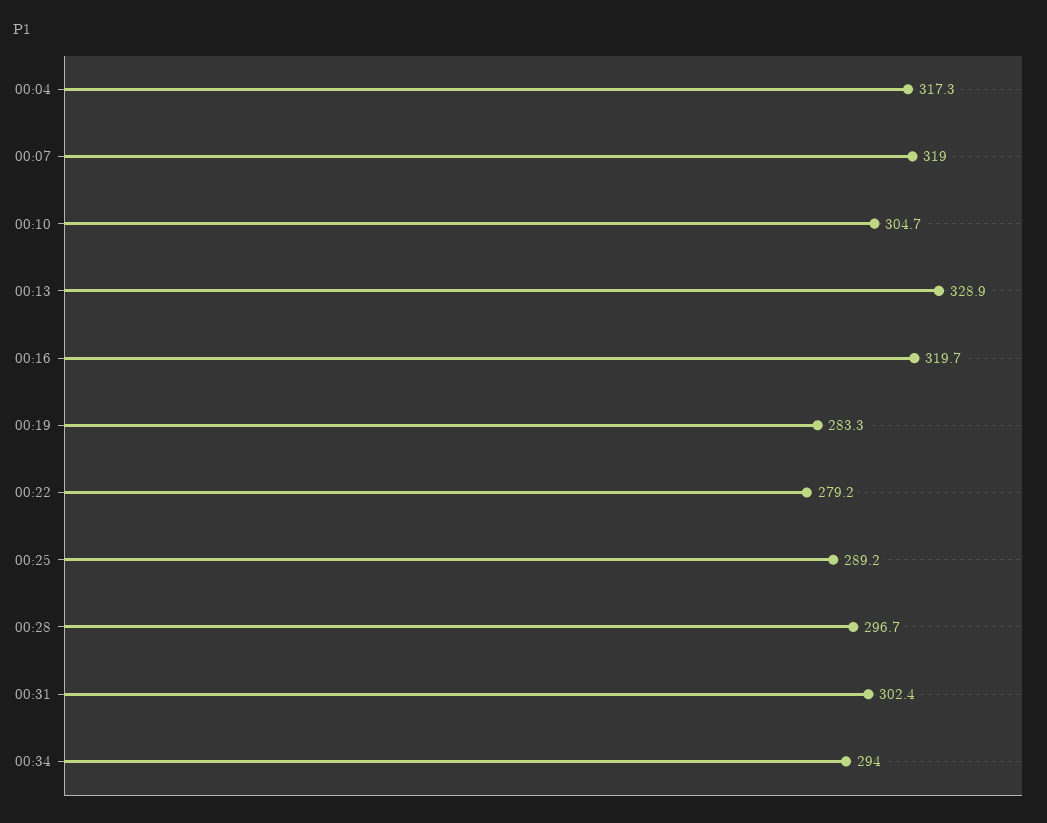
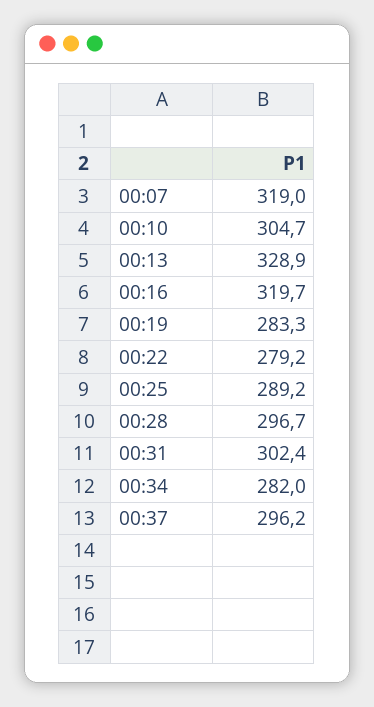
00:04: 317.3 -> none
00:34: 294 -> 282
00:37: none -> 296.2

